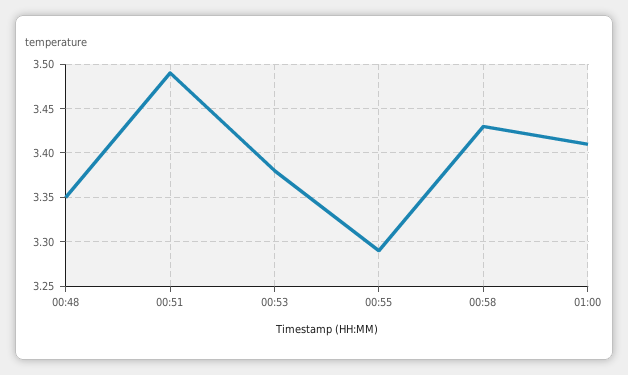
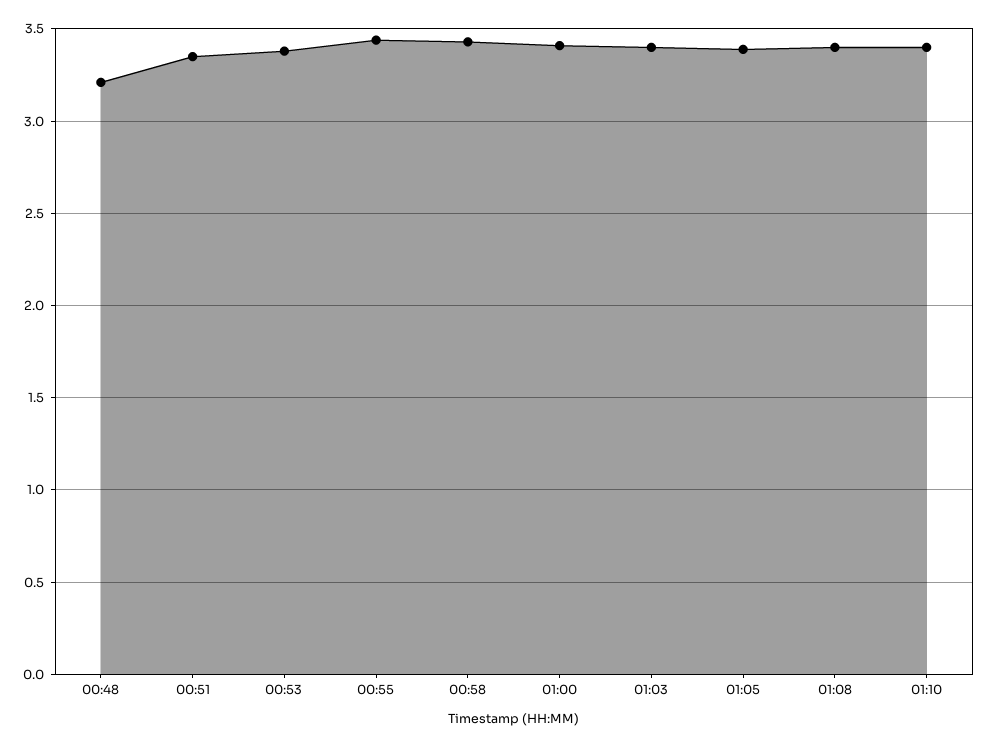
00:48: 3.35 -> 3.2
00:51: 3.49 -> 3.35
00:55: 3.29 -> 3.45
01:03: none -> 3.4
01:05: none -> 3.4
01:08: none -> 3.4
01:10: none -> 3.4

